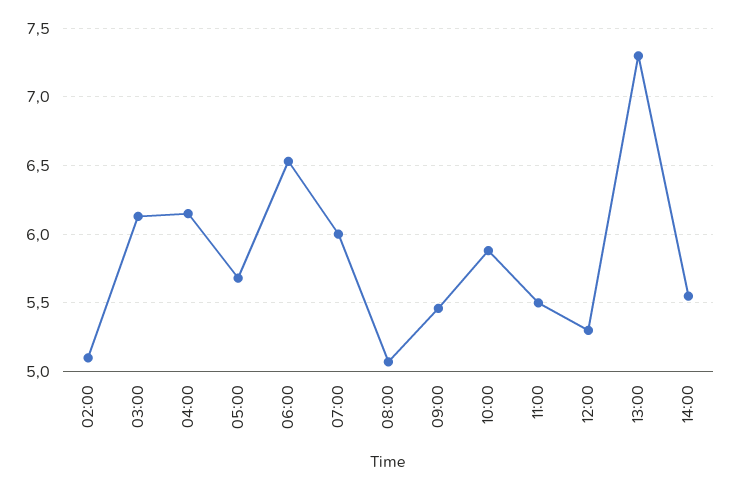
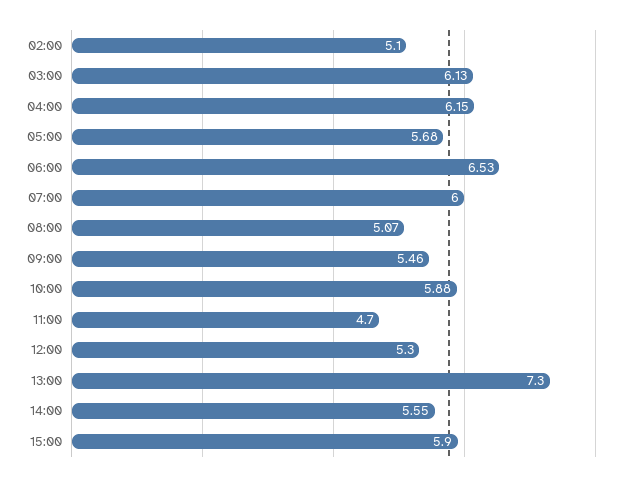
11:00: 5.5 -> 4.7
15:00: none -> 5.9

